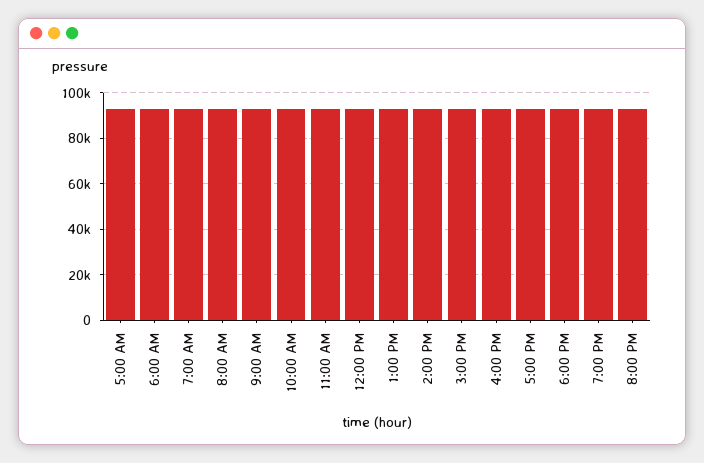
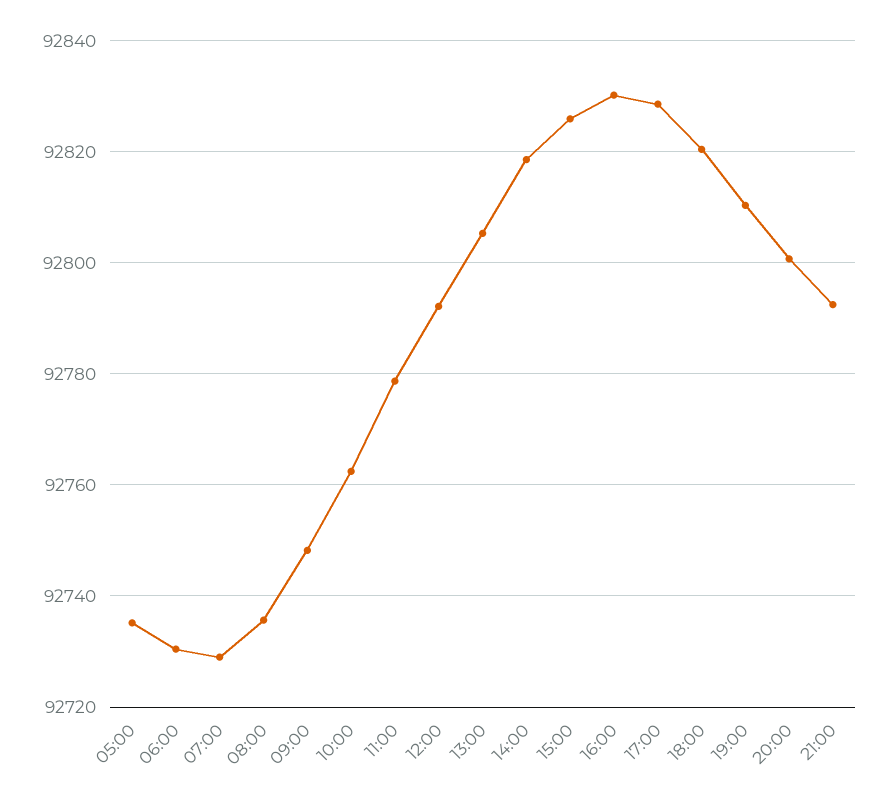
21:00: none -> 92792

